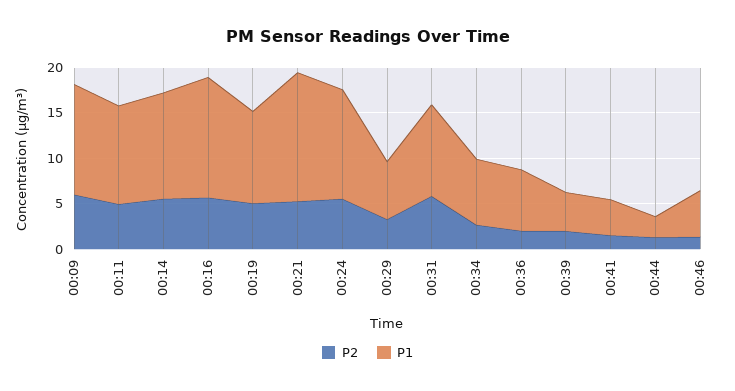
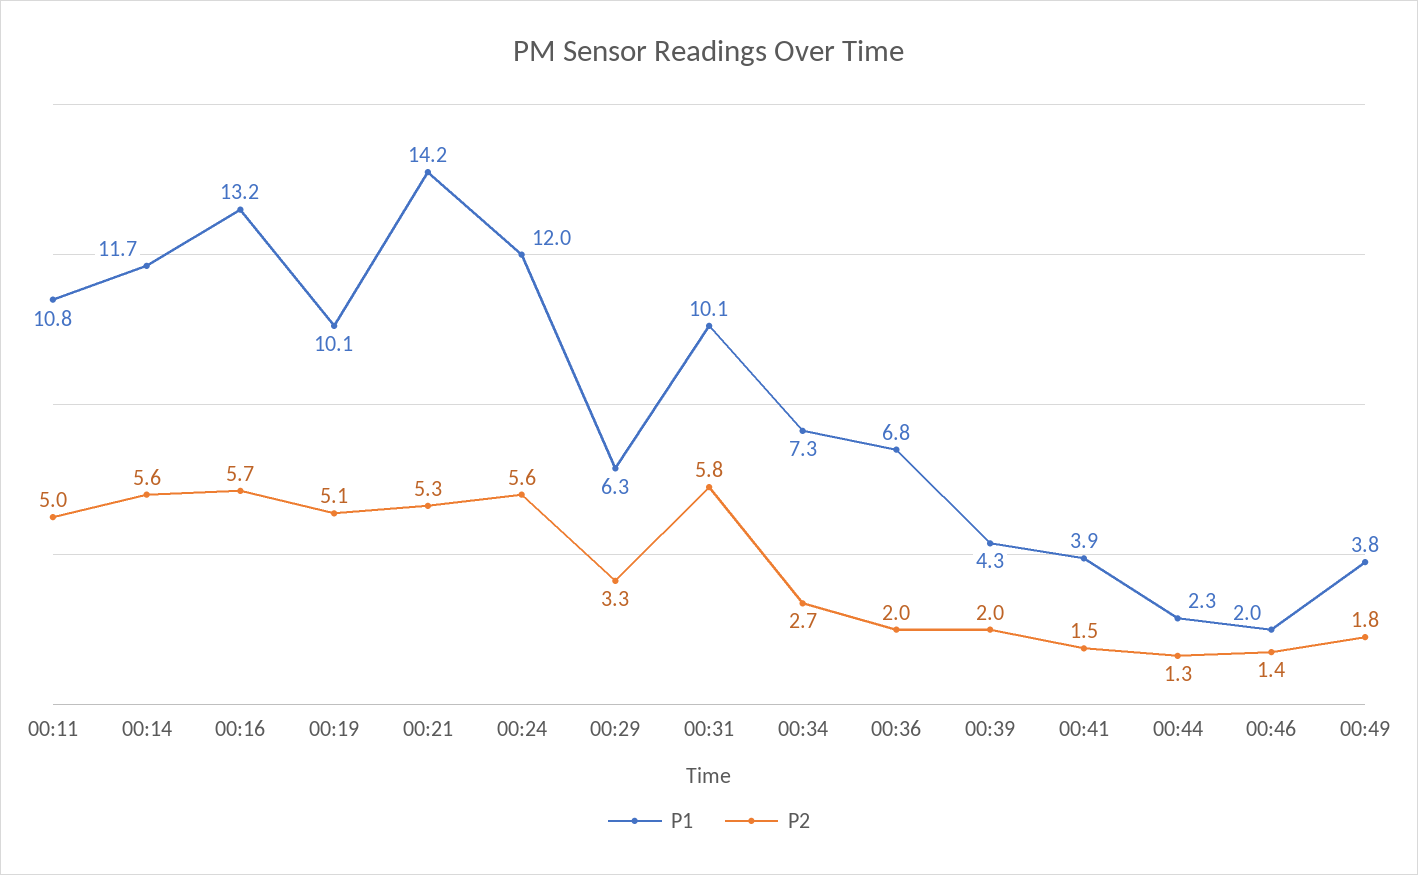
P2, 00:09: 6 -> none
P1, 00:09: 12 -> none
P1, 00:46: 5 -> 2
P1, 00:49: none -> 3.8
P2, 00:49: none -> 1.8

